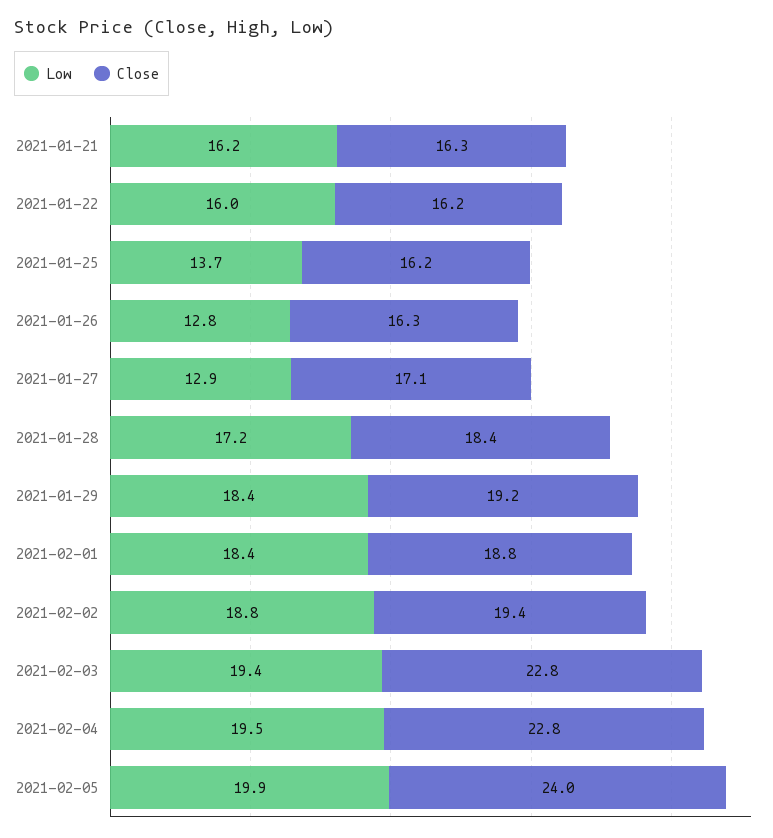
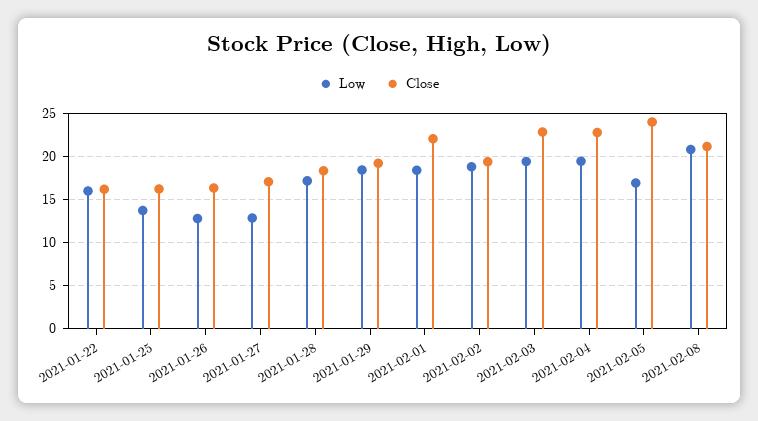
Low, 2021-01-21: 16.2 -> none
Close, 2021-01-21: 16.3 -> none
Close, 2021-02-01: 18.8 -> 22
Low, 2021-02-05: 19.9 -> 17
Low, 2021-02-08: none -> 21
Close, 2021-02-08: none -> 21

